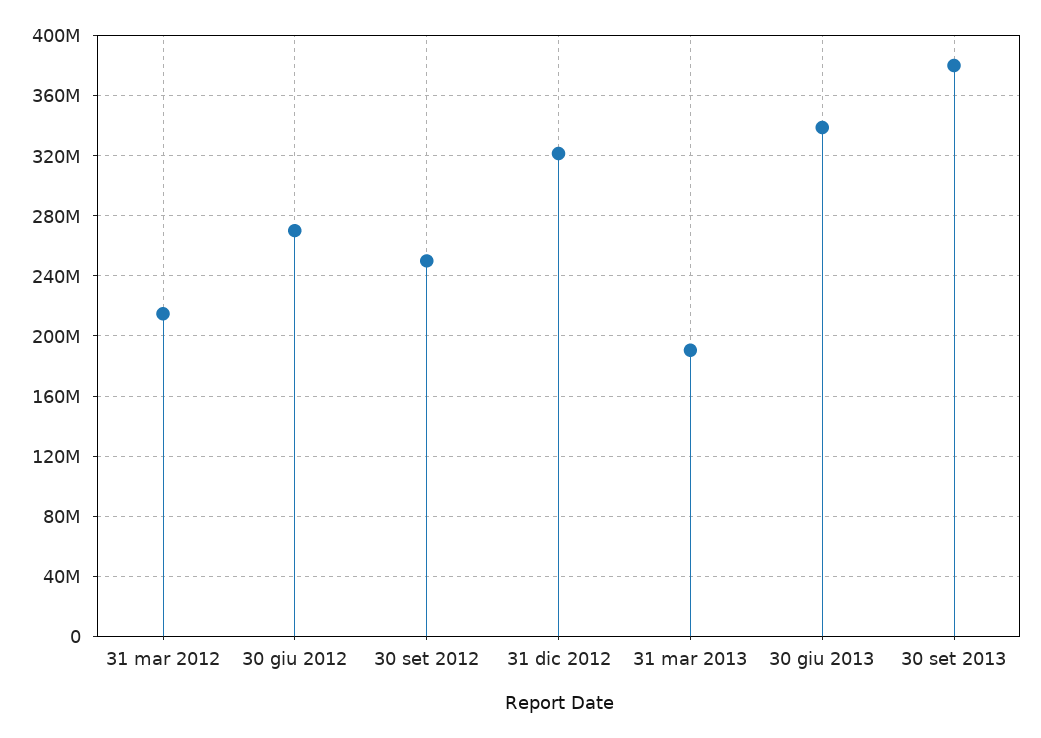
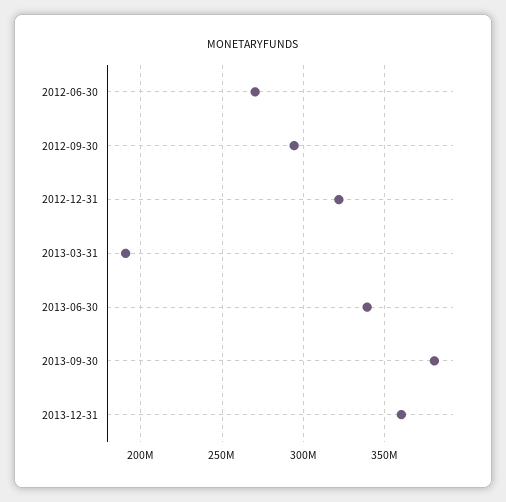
31 mar 2012: 215000000 -> none
30 set 2012: 250000000 -> 295000000
2013-12-31: none -> 360000000

